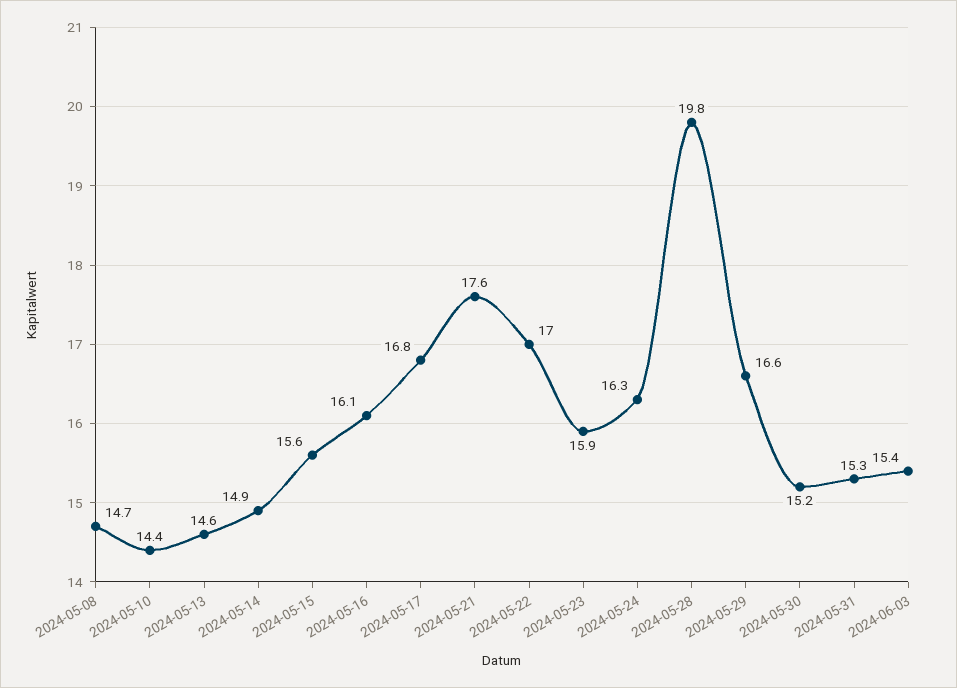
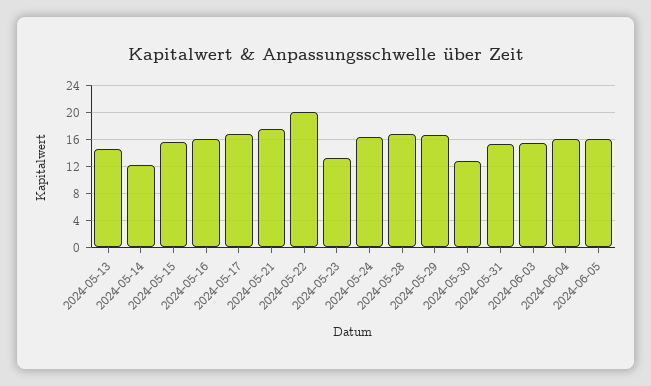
2024-05-08: 14.7 -> none
2024-05-10: 14.4 -> none
2024-05-14: 14.9 -> 12
2024-05-22: 17 -> 20
2024-05-23: 15.9 -> 13
2024-05-28: 19.8 -> 17
2024-05-30: 15.2 -> 13
2024-06-04: none -> 16
2024-06-05: none -> 16

